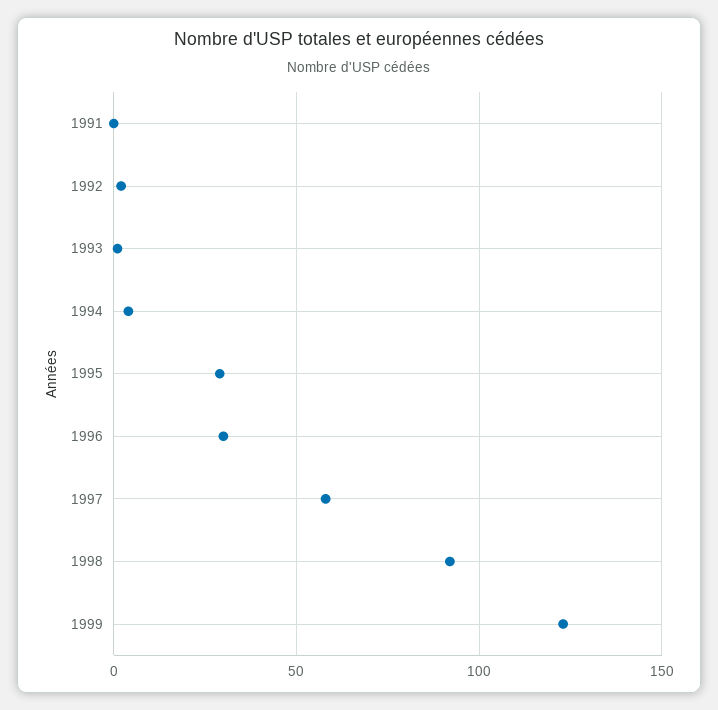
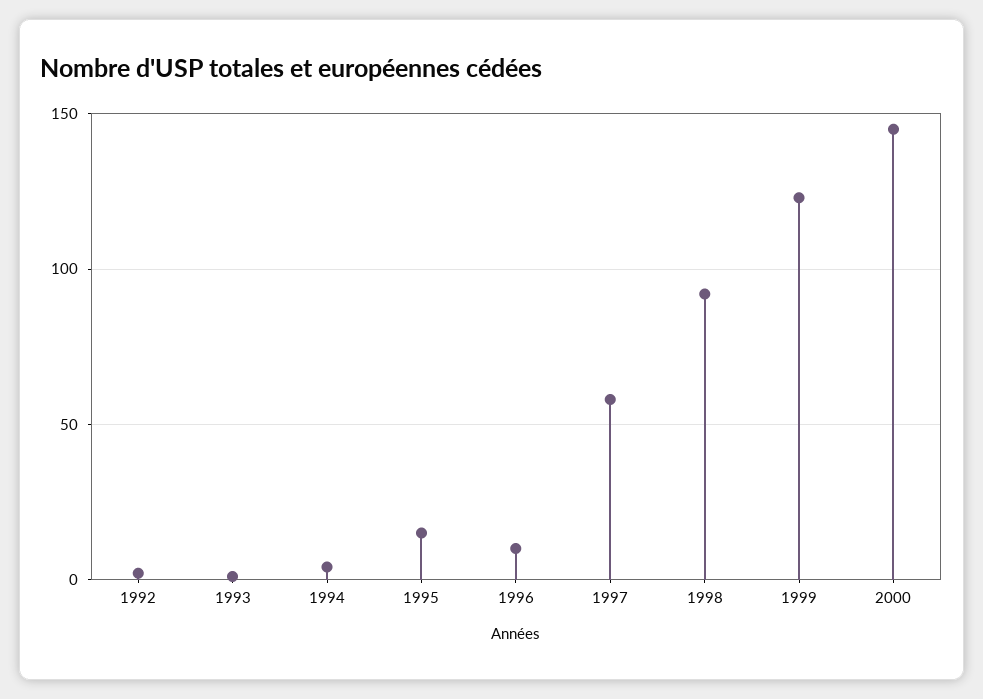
1991: 0 -> none
1995: 30 -> 15
1996: 30 -> 10
2000: none -> 145

